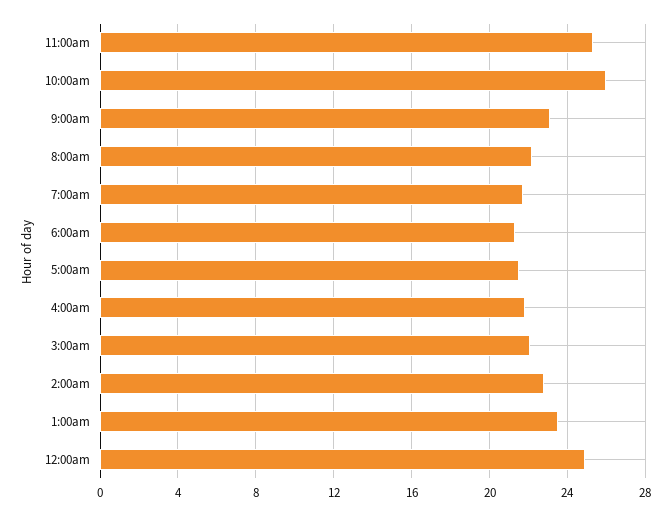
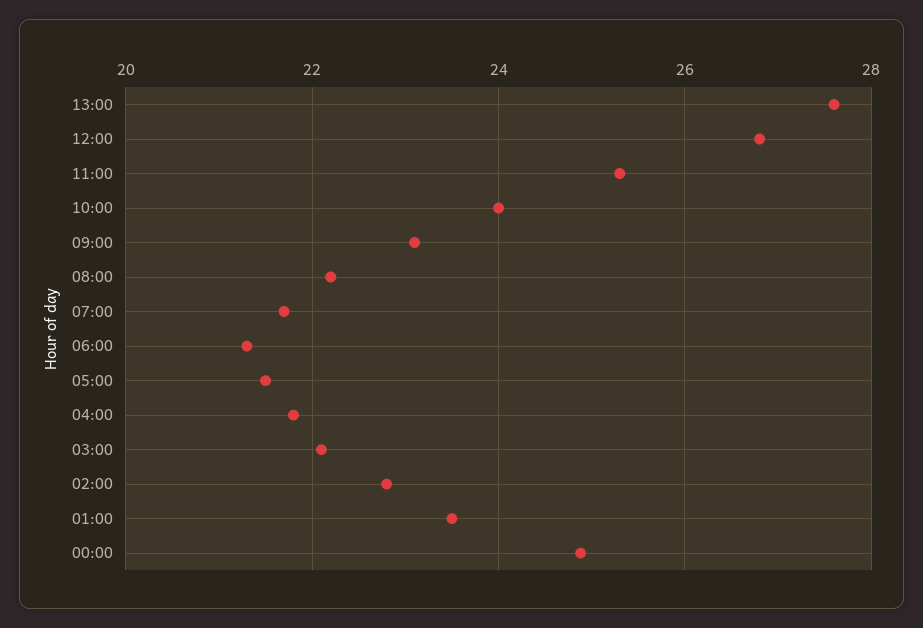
10:00am: 26 -> 24
13:00: none -> 27.6
12:00: none -> 26.8

